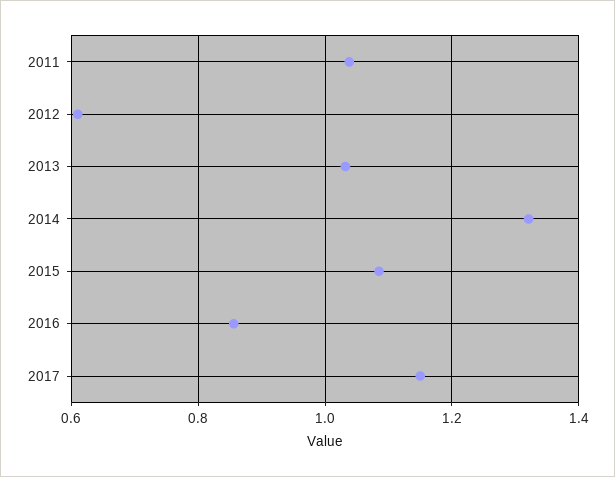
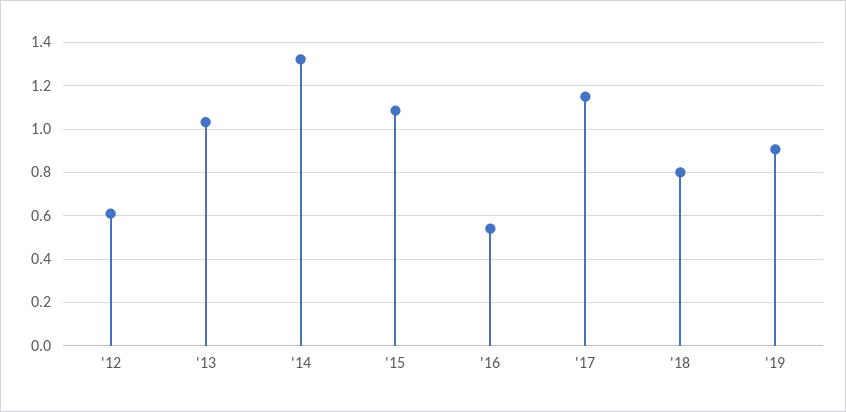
2011: 1.04 -> none
2016: 0.86 -> 0.55
'18: none -> 0.8
'19: none -> 0.9

